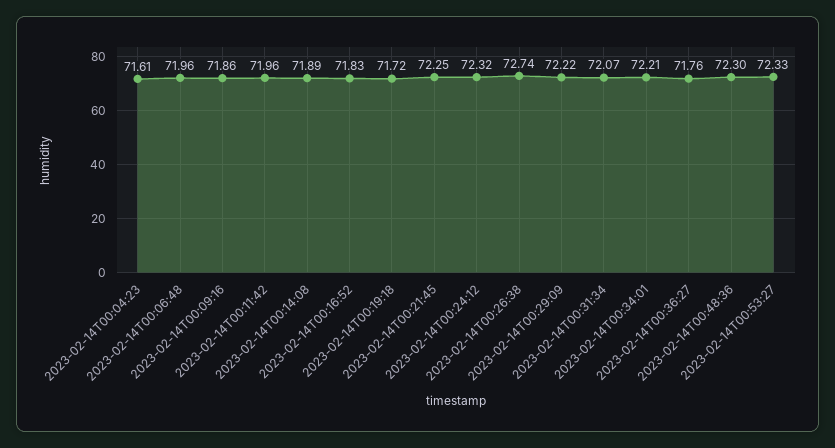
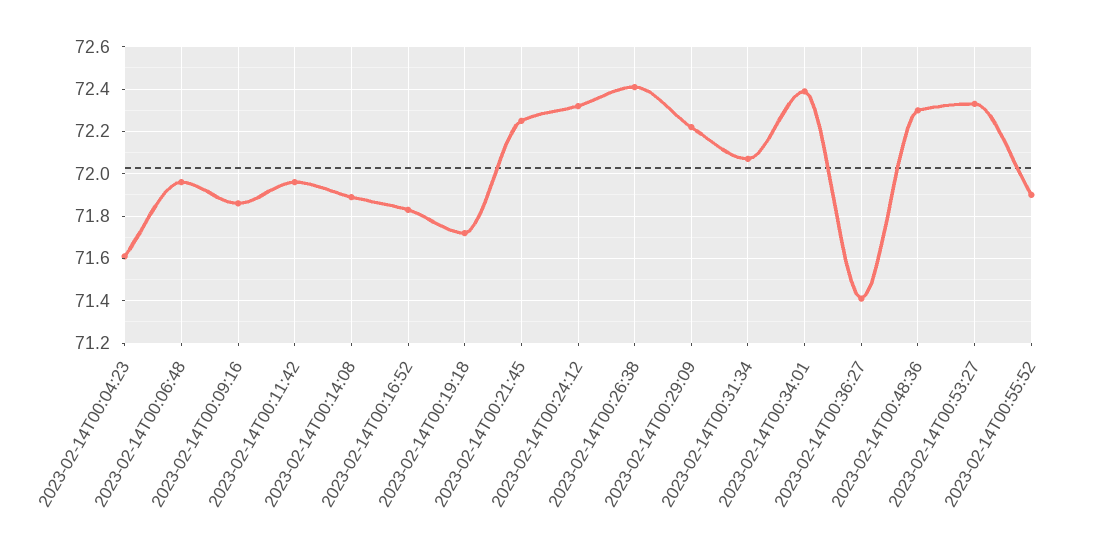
2023-02-14T00:26:38: 72.74 -> 72.4
2023-02-14T00:34:01: 72.21 -> 72.4
2023-02-14T00:36:27: 71.76 -> 71.4
2023-02-14T00:55:52: none -> 71.9

